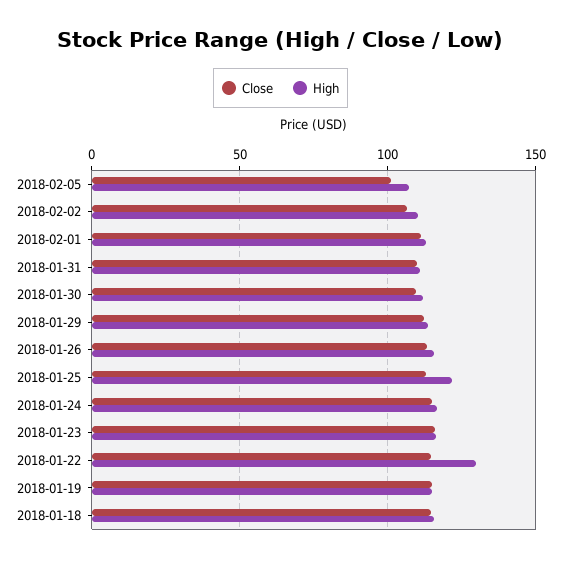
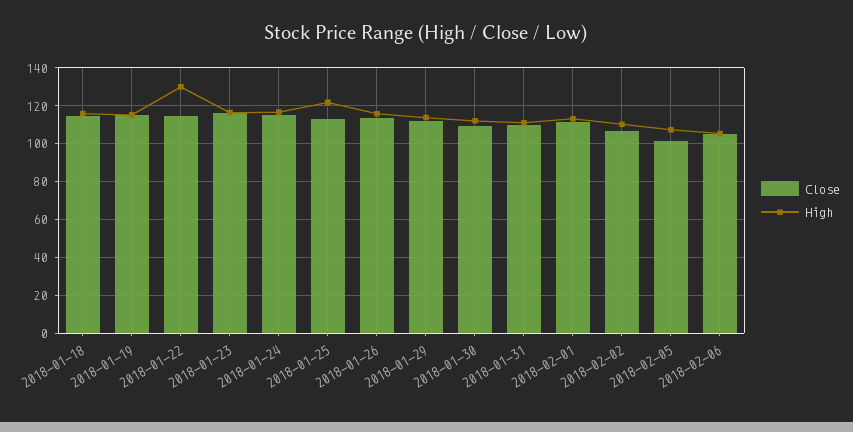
Close, 2018-02-06: none -> 105
High, 2018-02-06: none -> 105

